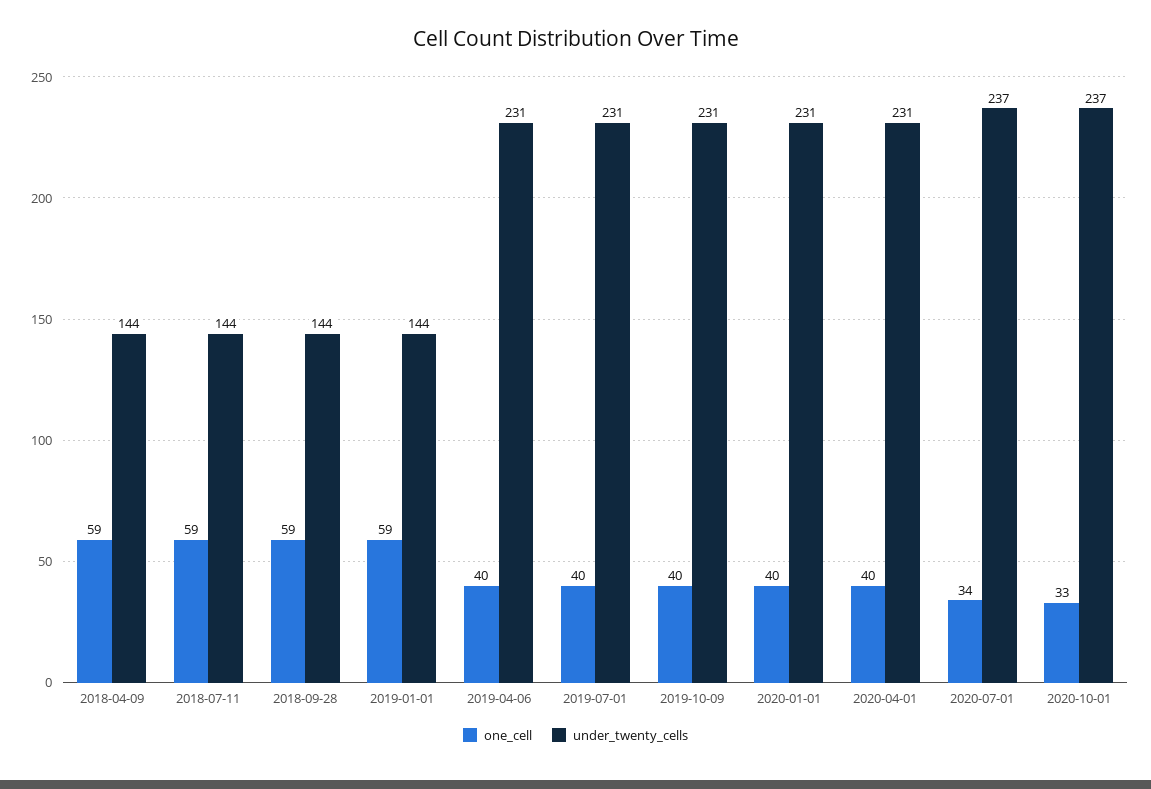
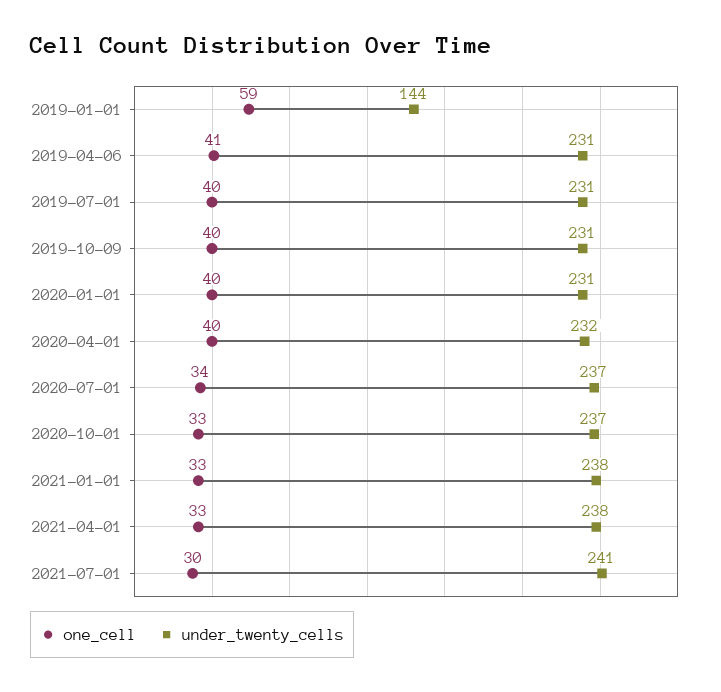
one_cell, 2018-04-09: 59 -> none
under_twenty_cells, 2018-04-09: 144 -> none
one_cell, 2018-07-11: 59 -> none
under_twenty_cells, 2018-07-11: 144 -> none
one_cell, 2018-09-28: 59 -> none
under_twenty_cells, 2018-09-28: 144 -> none
one_cell, 2019-04-06: 40 -> 41
under_twenty_cells, 2020-04-01: 231 -> 232
one_cell, 2021-01-01: none -> 33
under_twenty_cells, 2021-01-01: none -> 238
one_cell, 2021-04-01: none -> 33
under_twenty_cells, 2021-04-01: none -> 238
one_cell, 2021-07-01: none -> 30
under_twenty_cells, 2021-07-01: none -> 241

